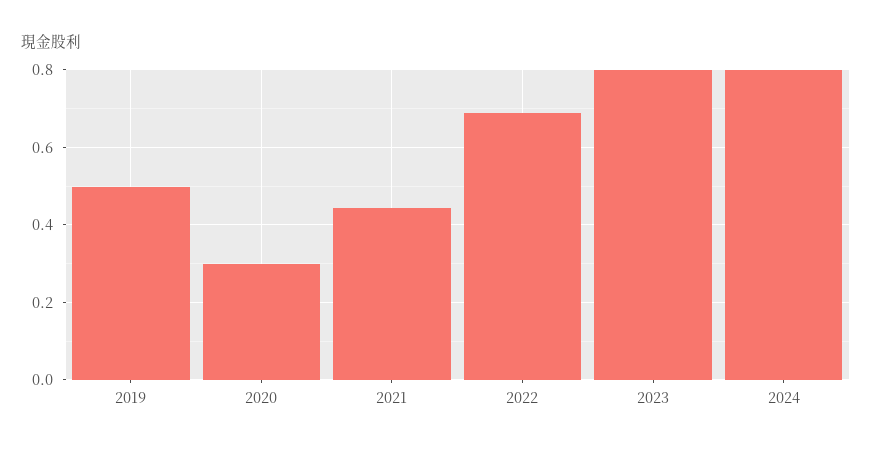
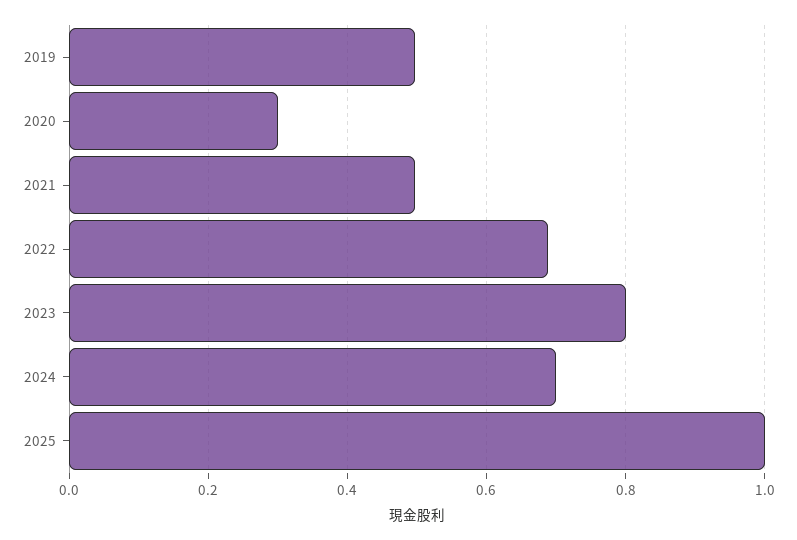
2021: 0.44 -> 0.5
2024: 0.8 -> 0.7
2025: none -> 1

